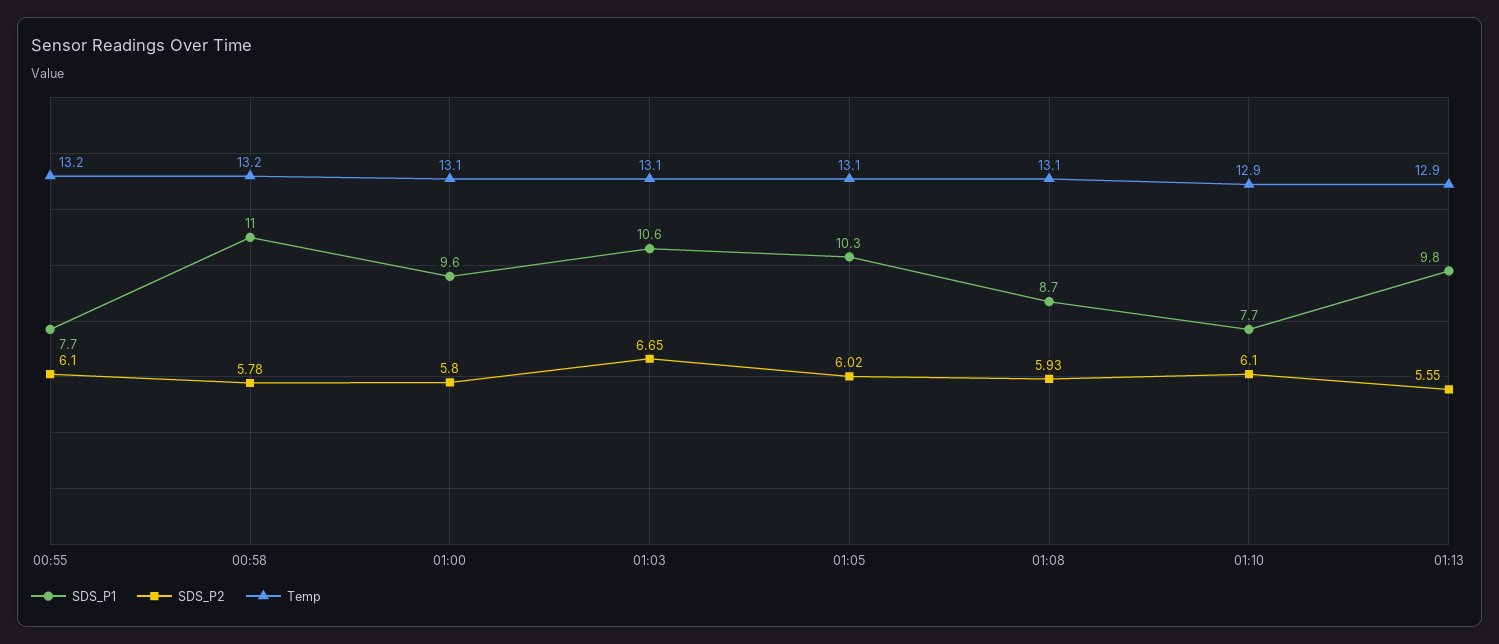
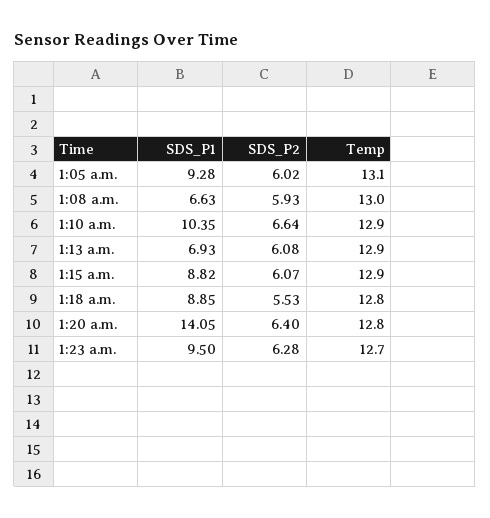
SDS_P1, 00:55: 7.7 -> none
SDS_P2, 00:55: 6.1 -> none
Temp, 00:55: 13.2 -> none
SDS_P1, 00:58: 11 -> none
SDS_P2, 00:58: 5.78 -> none
Temp, 00:58: 13.2 -> none
SDS_P1, 01:00: 9.6 -> none
SDS_P2, 01:00: 5.8 -> none
Temp, 01:00: 13.1 -> none
SDS_P1, 01:03: 10.6 -> none
SDS_P2, 01:03: 6.65 -> none
Temp, 01:03: 13.1 -> none
SDS_P1, 01:05: 10.3 -> 9.28
SDS_P1, 01:08: 8.7 -> 6.63
Temp, 01:08: 13.1 -> 13
SDS_P1, 01:10: 7.7 -> 10.35
SDS_P2, 01:10: 6.1 -> 6.64
SDS_P1, 01:13: 9.8 -> 6.93
SDS_P2, 01:13: 5.55 -> 6.08
SDS_P1, 1:15 a.m.: none -> 8.82
SDS_P2, 1:15 a.m.: none -> 6.07
Temp, 1:15 a.m.: none -> 12.9
SDS_P1, 1:18 a.m.: none -> 8.85
SDS_P2, 1:18 a.m.: none -> 5.53
Temp, 1:18 a.m.: none -> 12.8
SDS_P1, 1:20 a.m.: none -> 14.05
SDS_P2, 1:20 a.m.: none -> 6.4
Temp, 1:20 a.m.: none -> 12.8
SDS_P1, 1:23 a.m.: none -> 9.5
SDS_P2, 1:23 a.m.: none -> 6.28
Temp, 1:23 a.m.: none -> 12.7

